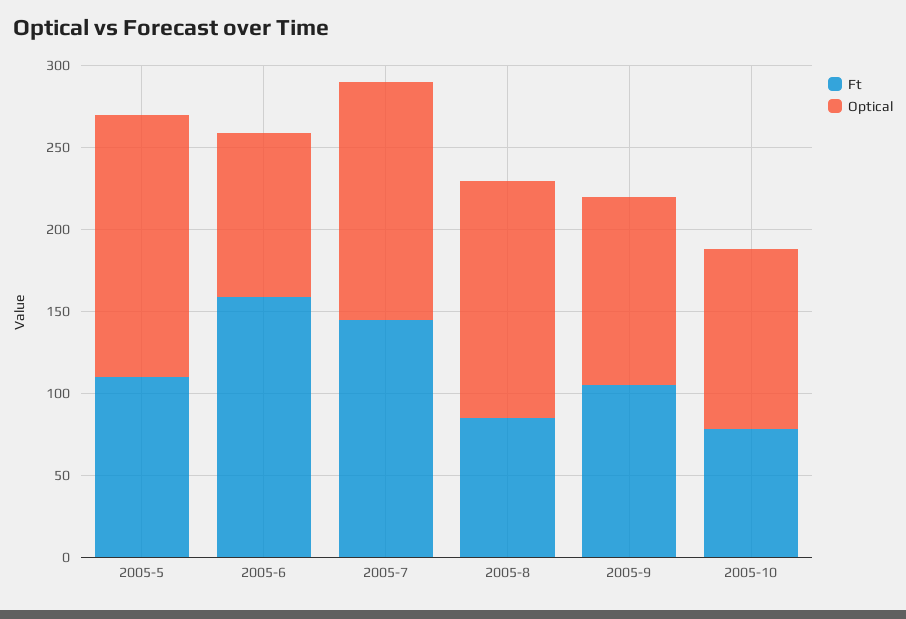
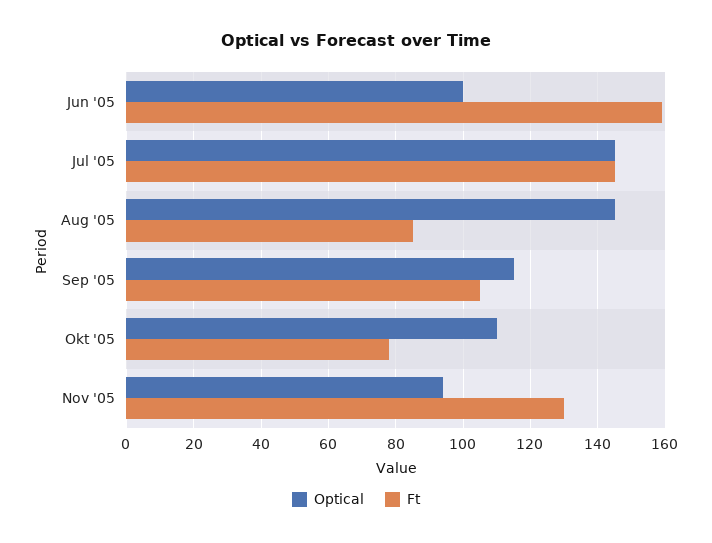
Ft, 2005-5: 110 -> none
Optical, 2005-5: 160 -> none
Optical, Nov '05: none -> 95
Ft, Nov '05: none -> 130

